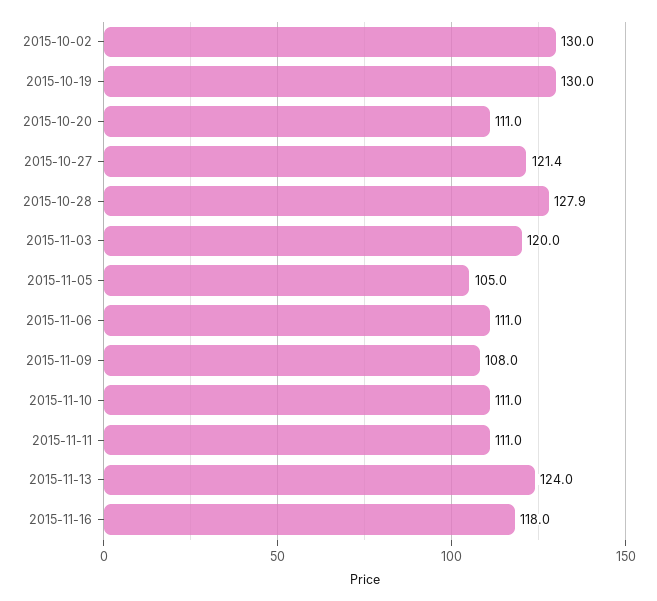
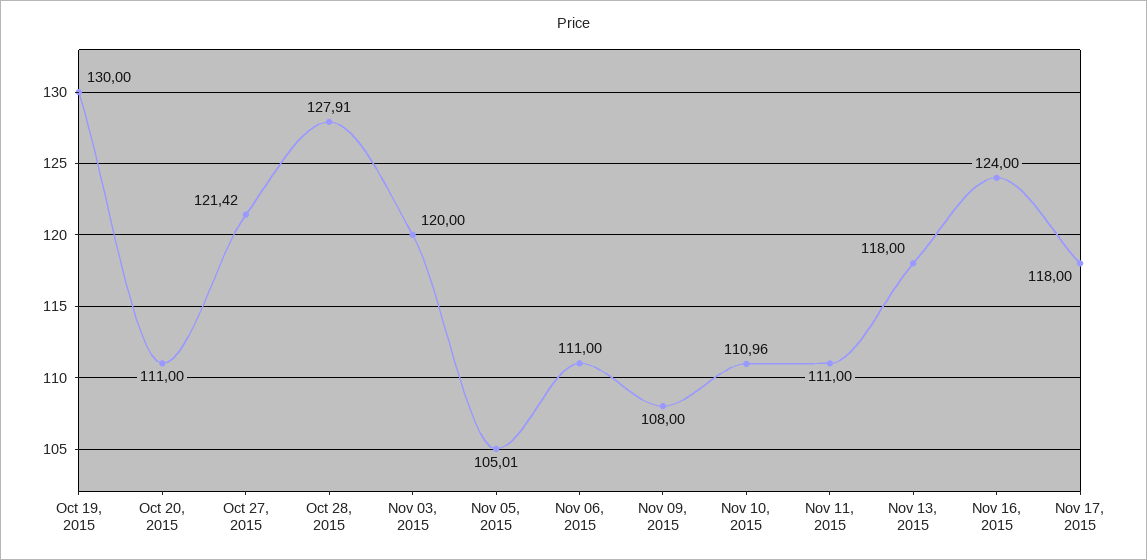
2015-10-02: 130 -> none
2015-11-13: 124 -> 118
2015-11-16: 118 -> 124
Nov 17, 2015: none -> 118

